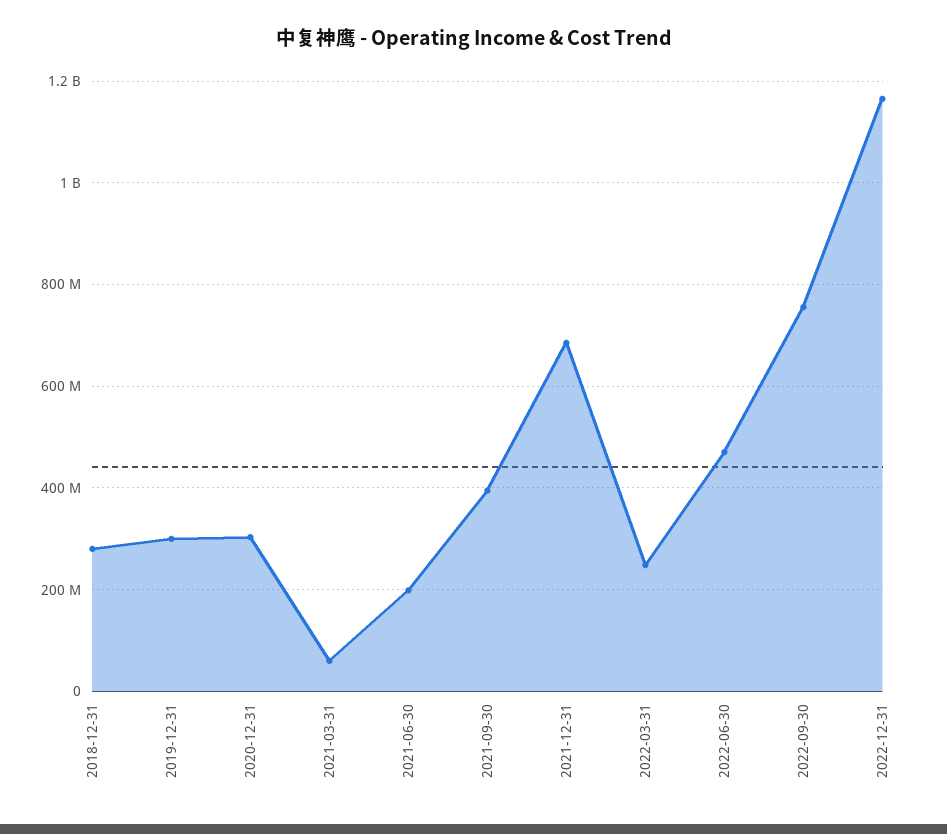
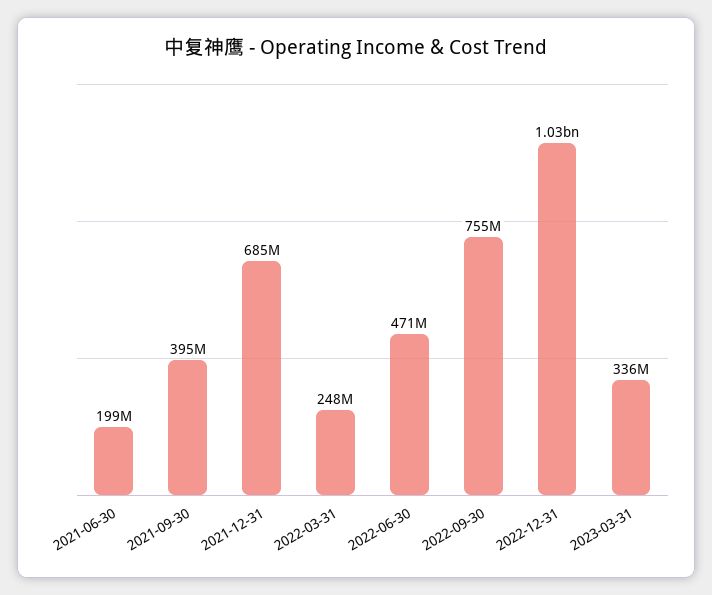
2018-12-31: 280000000 -> none
2019-12-31: 300000000 -> none
2020-12-31: 300000000 -> none
2021-03-31: 60000000 -> none
2022-12-31: 1160000000 -> 1030000000
2023-03-31: none -> 336000000

